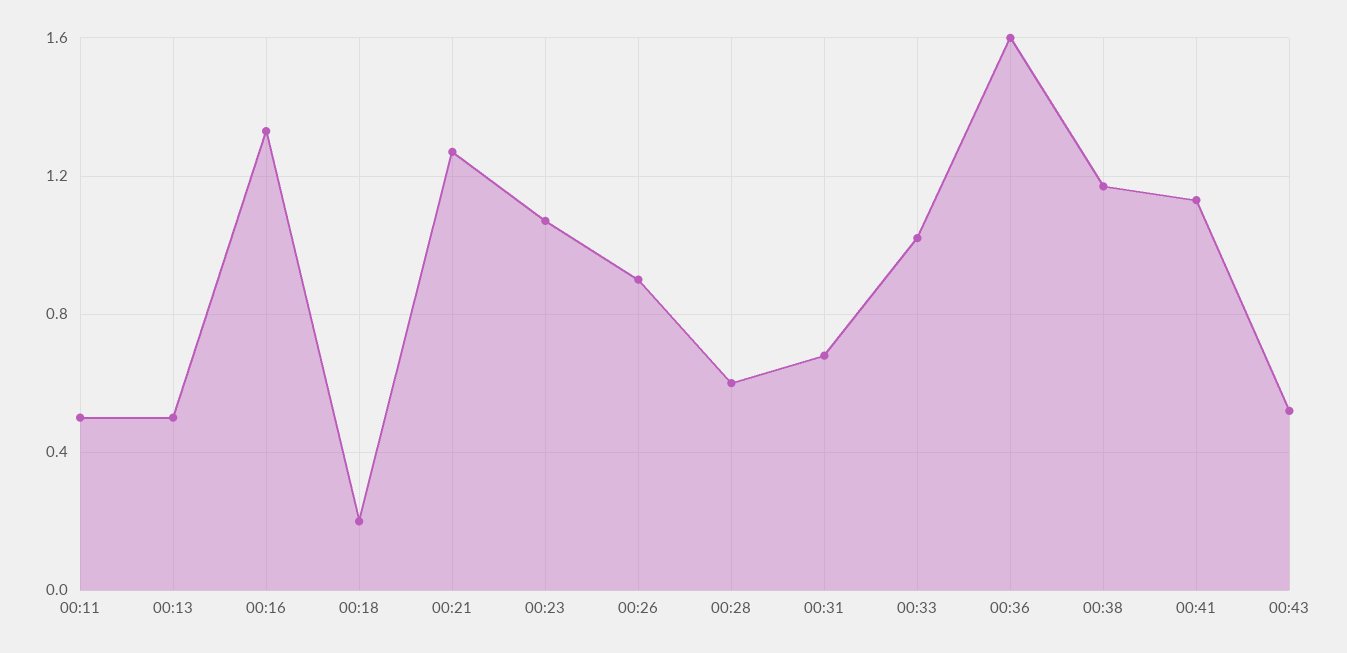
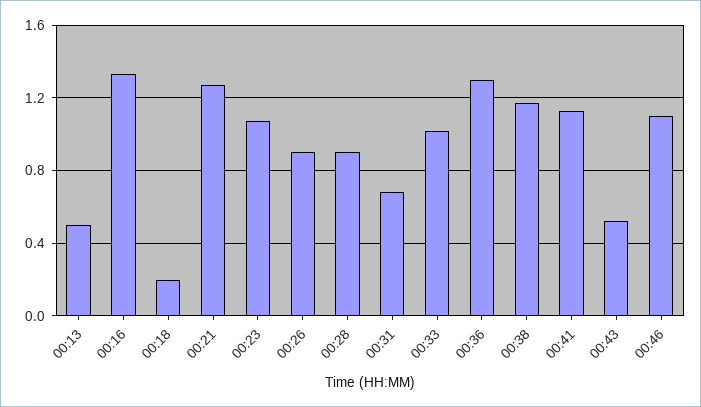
00:11: 0.5 -> none
00:28: 0.6 -> 0.9
00:36: 1.6 -> 1.3
00:46: none -> 1.1

